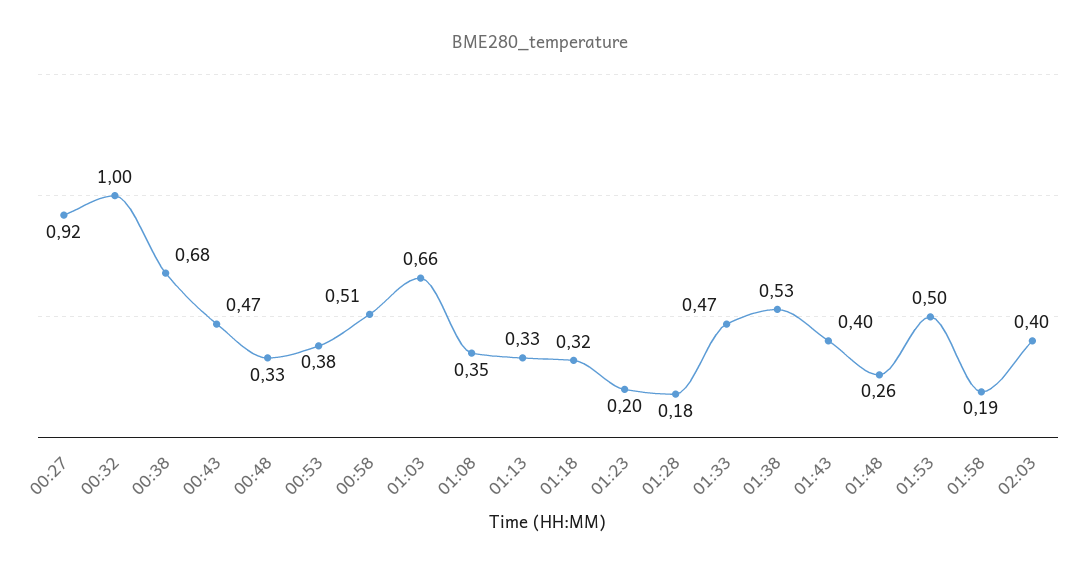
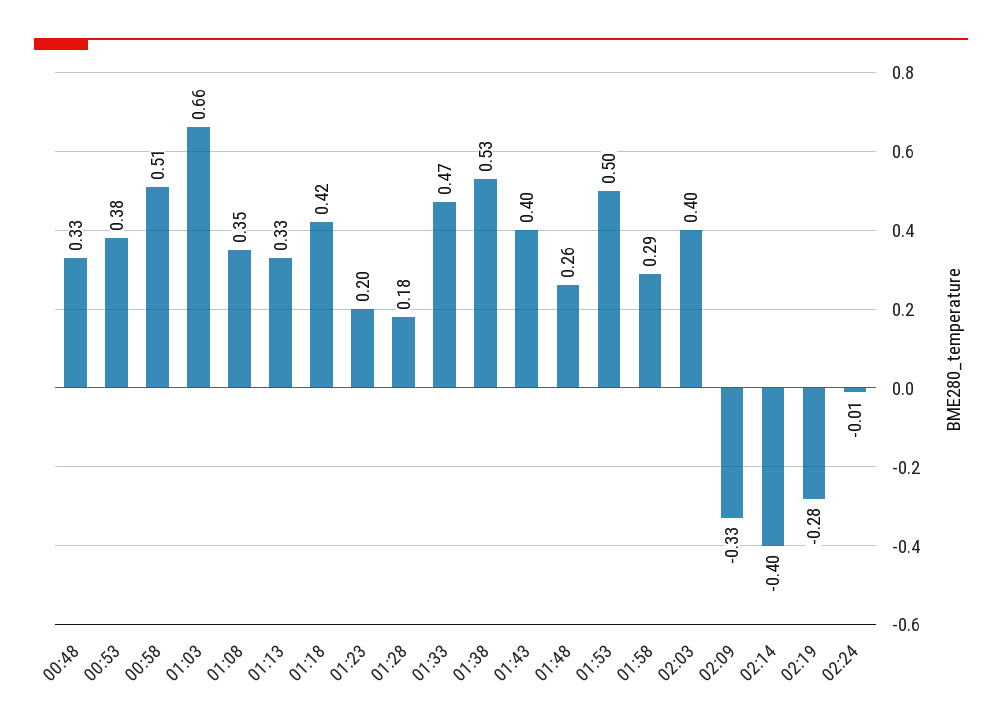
00:27: 0.92 -> none
00:32: 1 -> none
00:38: 0.68 -> none
00:43: 0.47 -> none
01:18: 0.32 -> 0.42
01:58: 0.19 -> 0.29
02:09: none -> -0.33
02:14: none -> -0.4
02:19: none -> -0.28
02:24: none -> -0.01

